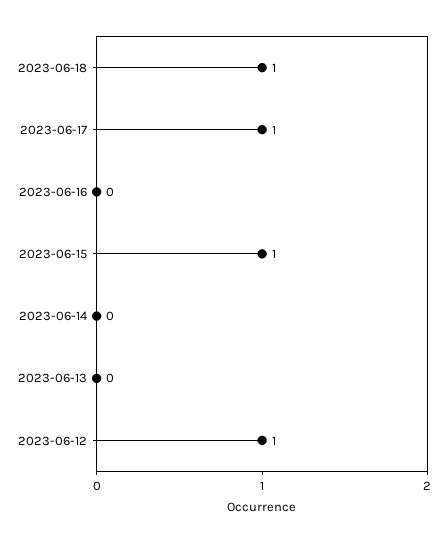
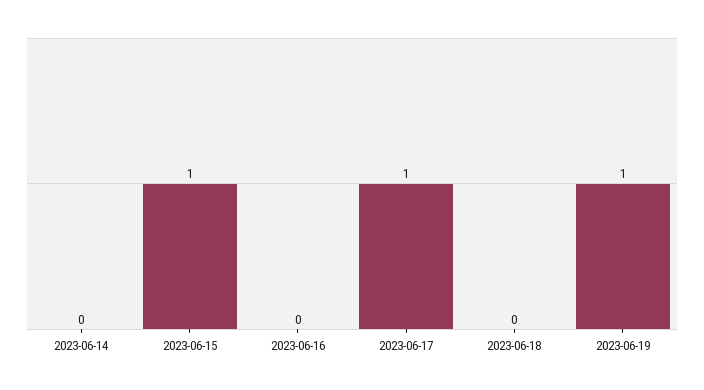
2023-06-18: 1 -> 0
2023-06-13: 0 -> none
2023-06-12: 1 -> none
2023-06-19: none -> 1

